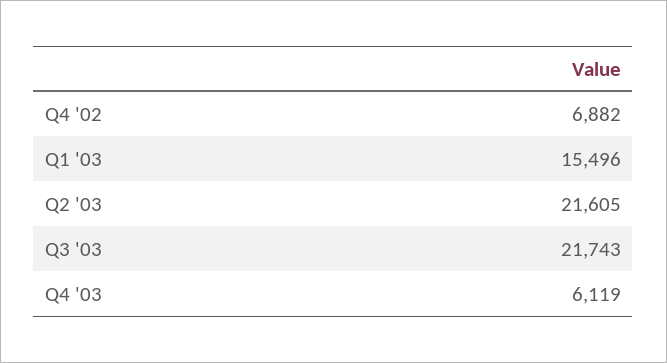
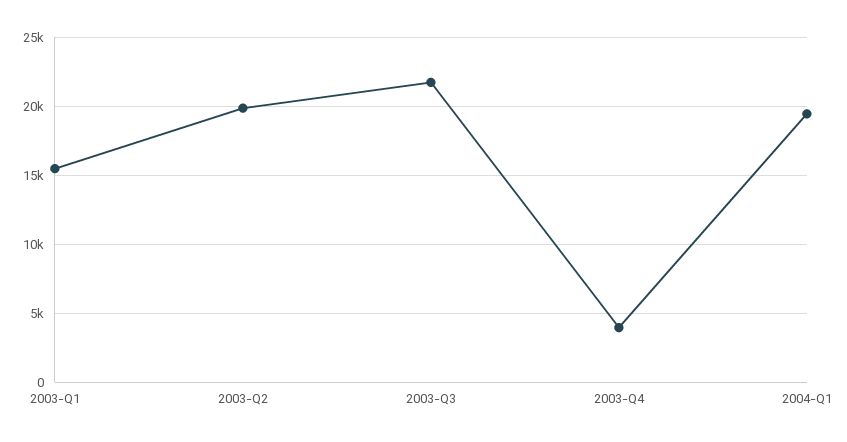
Q4 '02: 6882 -> none
Q2 '03: 21605 -> 20000
Q4 '03: 6119 -> 4000
2004-Q1: none -> 19500

